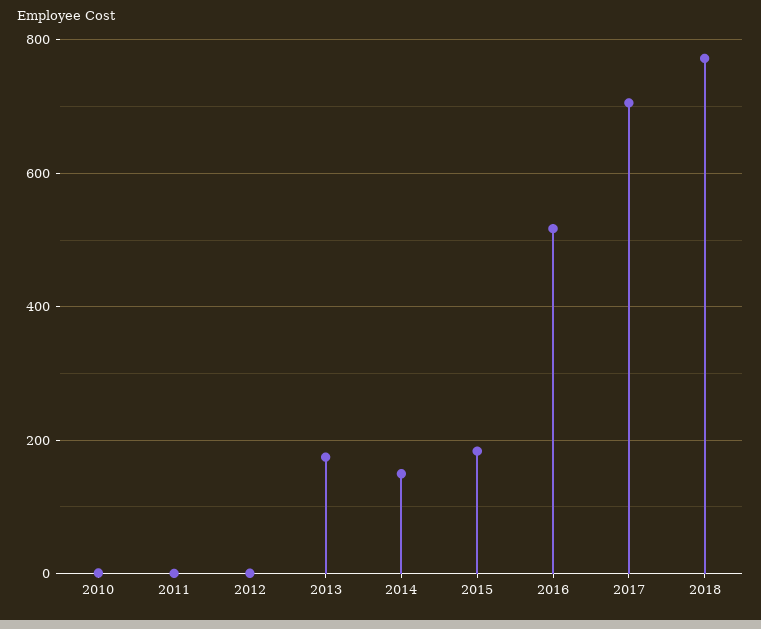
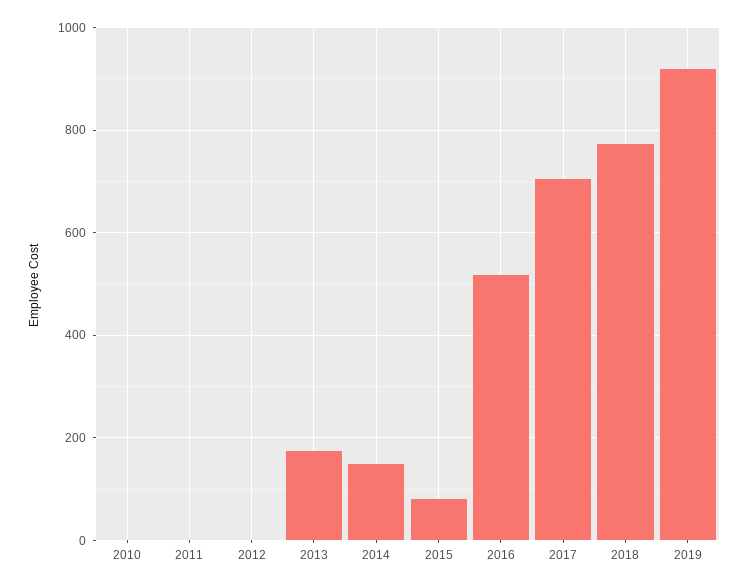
2015: 180 -> 80
2019: none -> 920

